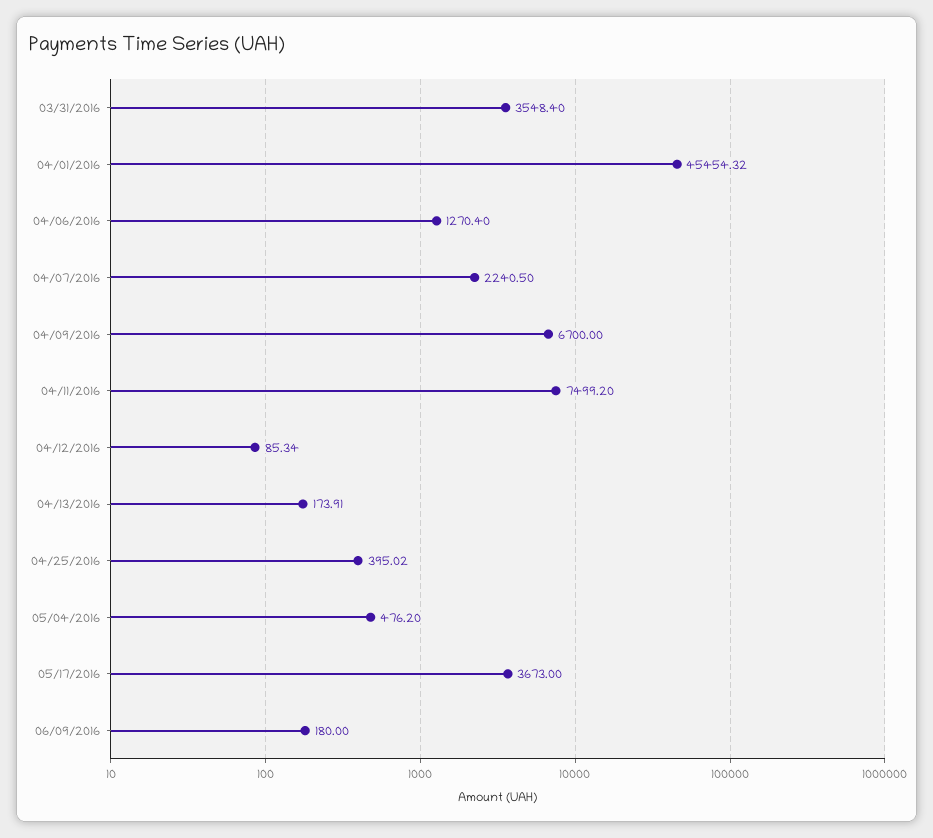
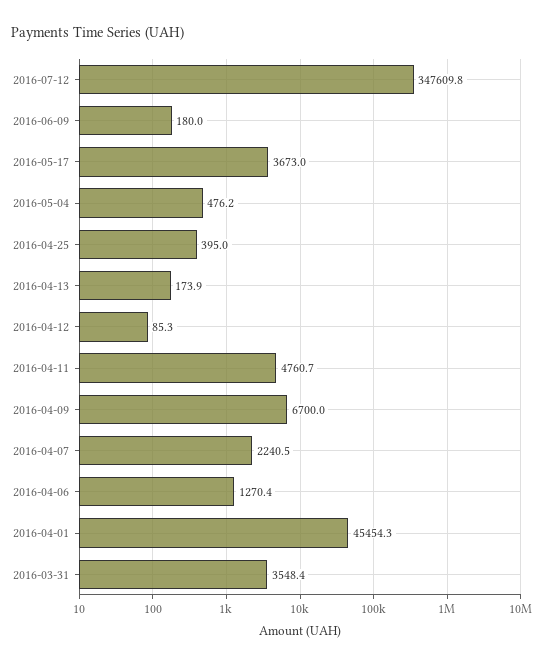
04/11/2016: 7499.2 -> 4760.7
2016-07-12: none -> 347609.8

